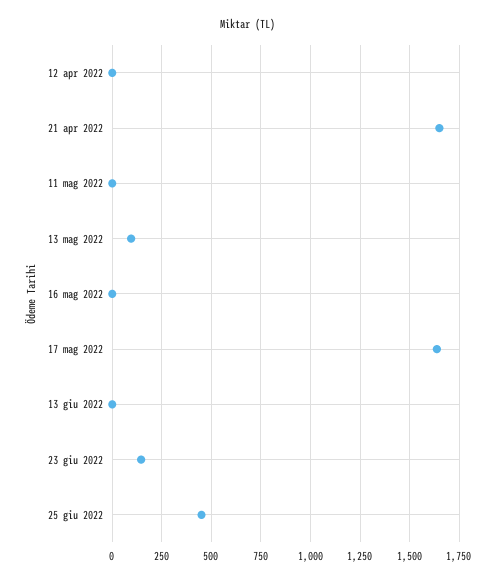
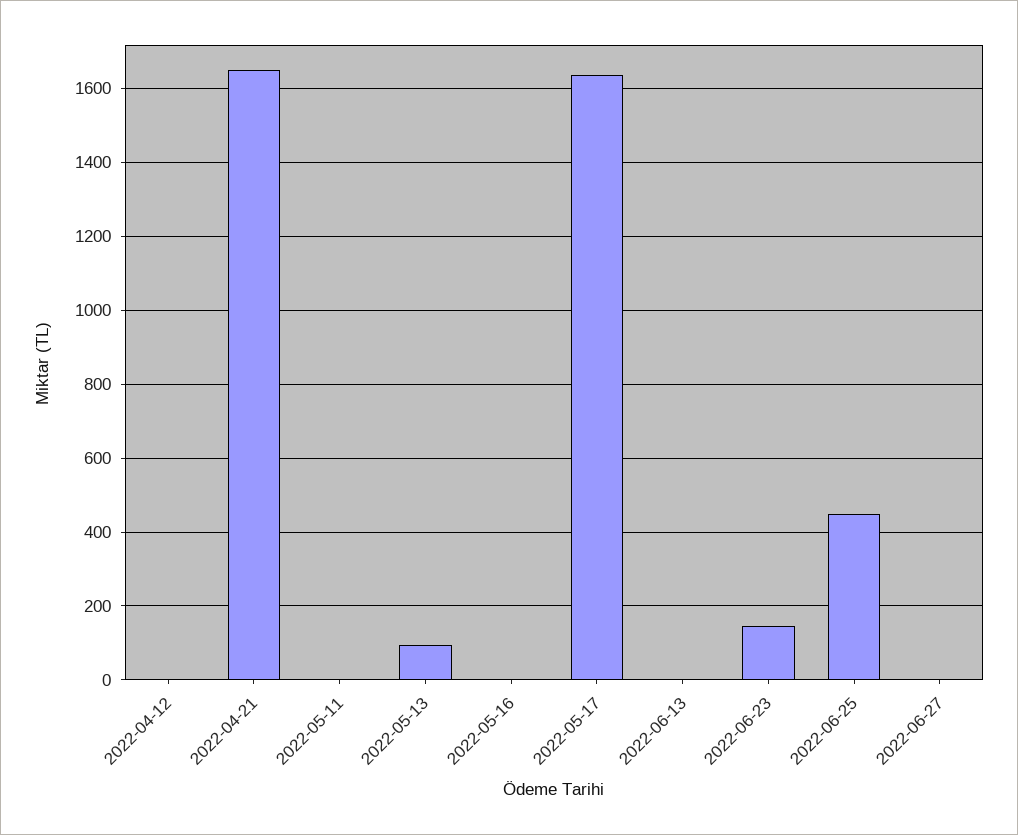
2022-06-27: none -> 0

